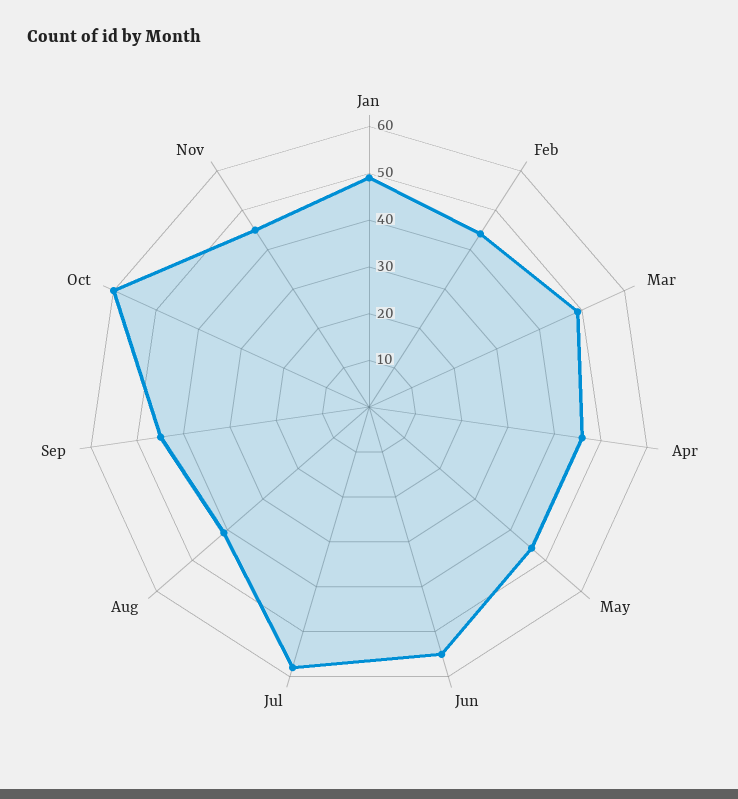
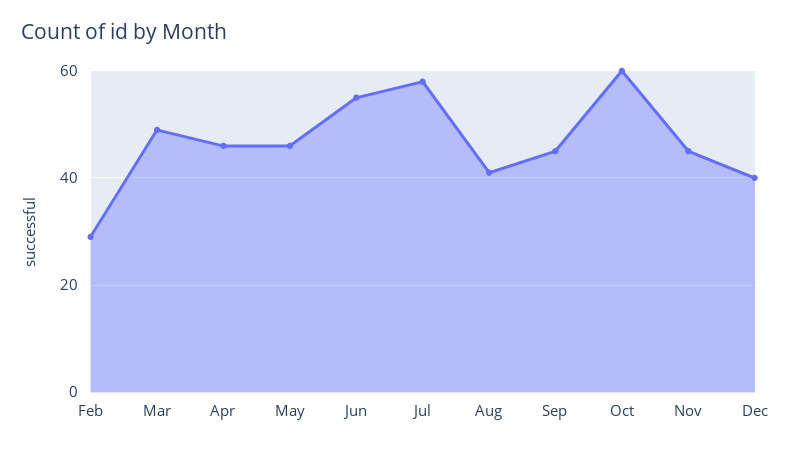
Jan: 50 -> none
Feb: 45 -> 30
Dec: none -> 40

